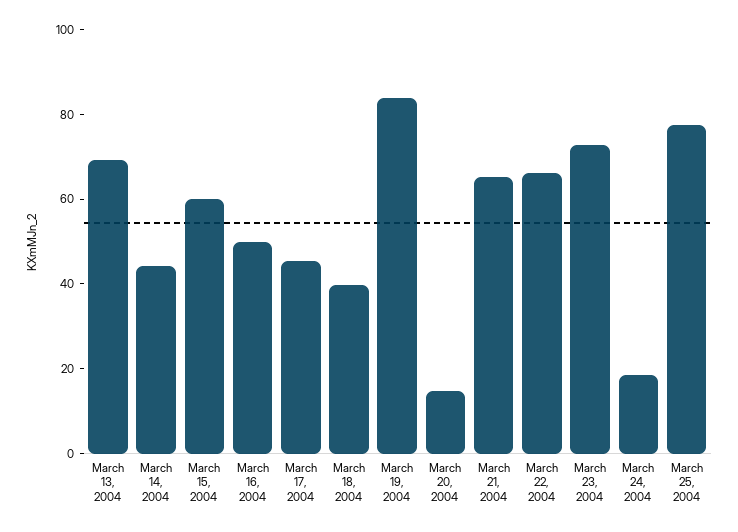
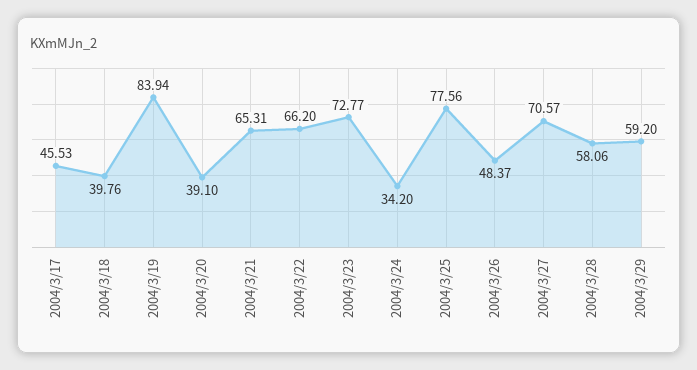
March 13, 2004: 70 -> none
March 14, 2004: 45 -> none
March 15, 2004: 60 -> none
March 16, 2004: 50 -> none
March 20, 2004: 15 -> 39.1
March 24, 2004: 20 -> 34.2
2004/3/26: none -> 48.37
2004/3/27: none -> 70.57
2004/3/28: none -> 58.06
2004/3/29: none -> 59.2

